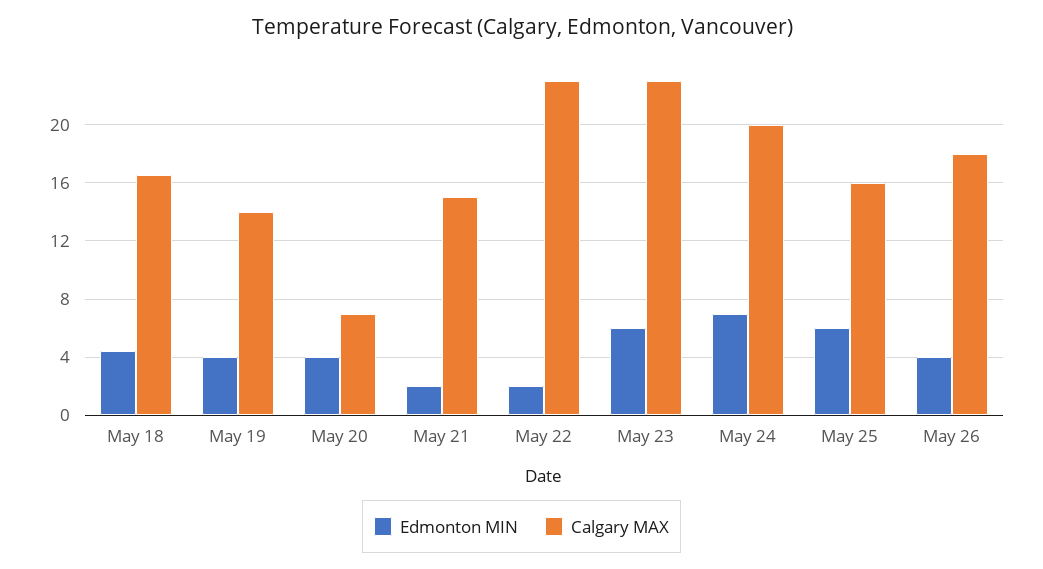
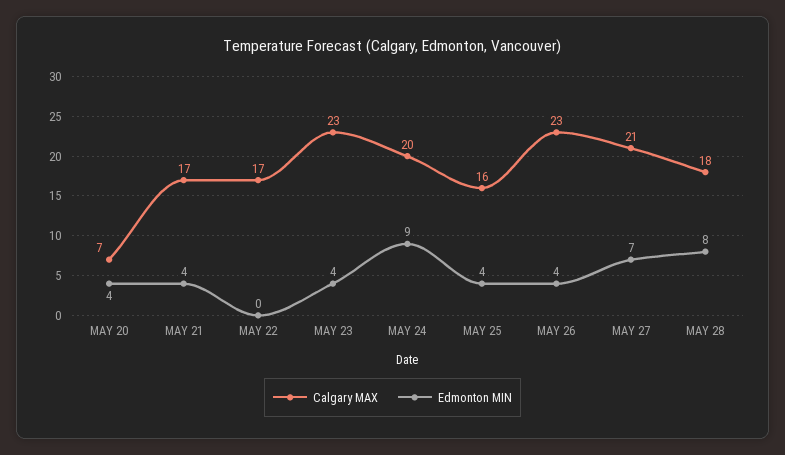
Edmonton MIN, May 18: 4.5 -> none
Calgary MAX, May 18: 16.5 -> none
Edmonton MIN, May 19: 4 -> none
Calgary MAX, May 19: 14 -> none
Edmonton MIN, May 21: 2 -> 4
Calgary MAX, May 21: 15 -> 17
Edmonton MIN, May 22: 2 -> 0
Calgary MAX, May 22: 23 -> 17
Edmonton MIN, May 23: 6 -> 4
Edmonton MIN, May 24: 7 -> 9
Edmonton MIN, May 25: 6 -> 4
Calgary MAX, May 26: 18 -> 23
Calgary MAX, MAY 27: none -> 21
Edmonton MIN, MAY 27: none -> 7
Calgary MAX, MAY 28: none -> 18
Edmonton MIN, MAY 28: none -> 8

